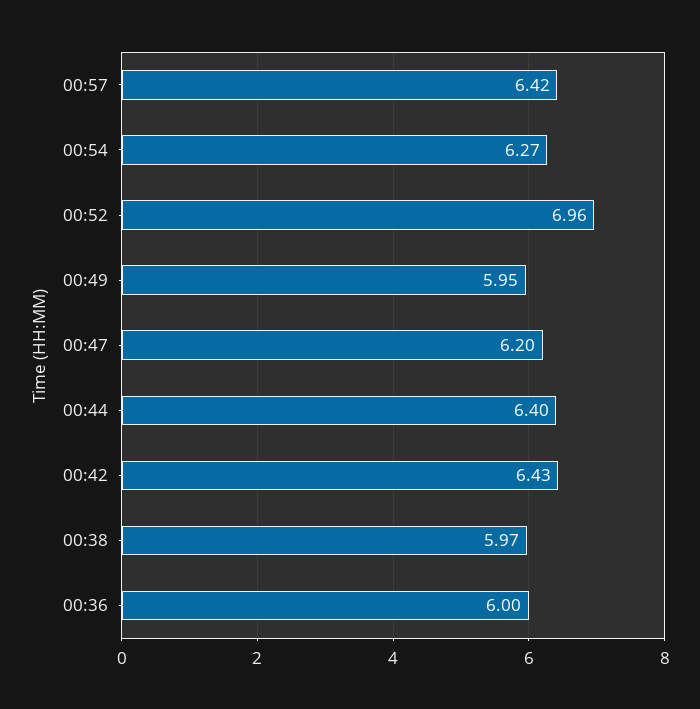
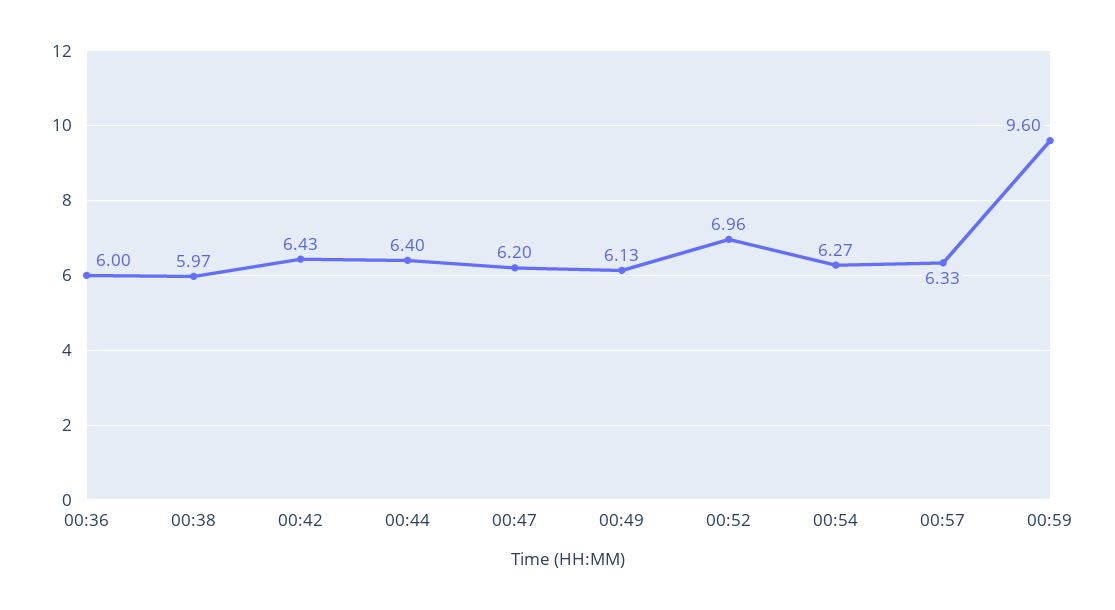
00:57: 6.42 -> 6.33
00:49: 5.95 -> 6.13
00:59: none -> 9.6

